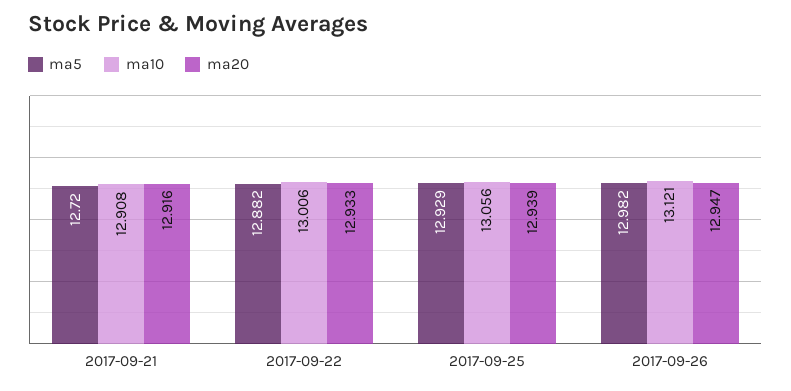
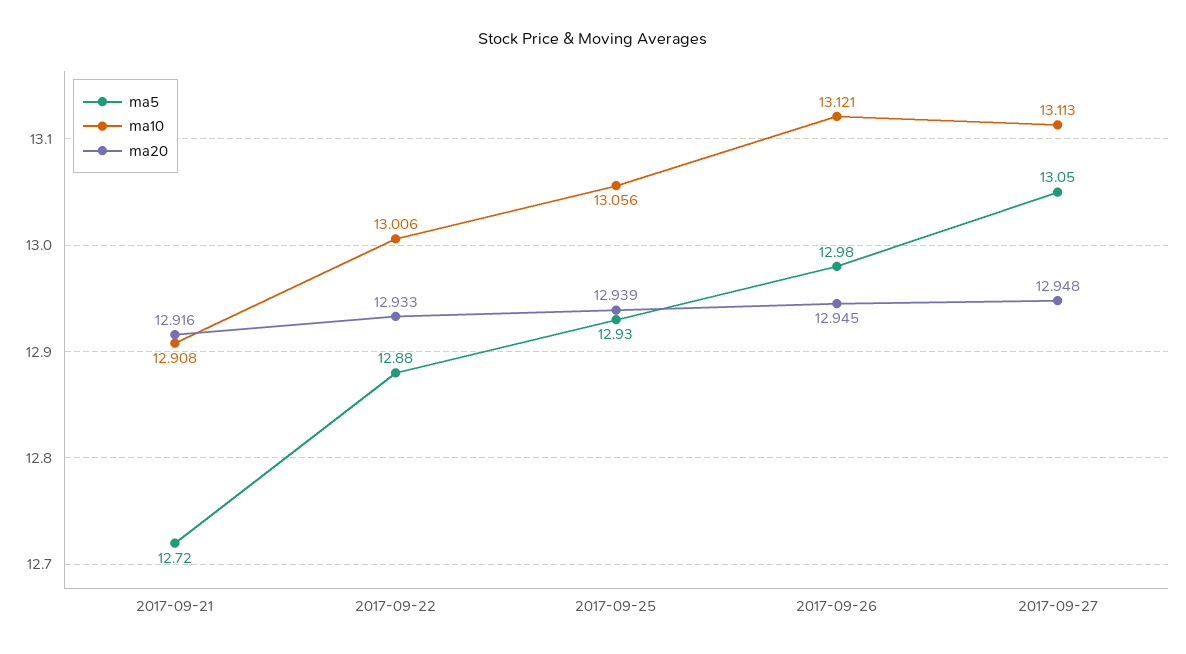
ma20, 2017-09-26: 12.947 -> 12.945
ma5, 2017-09-27: none -> 13.05
ma10, 2017-09-27: none -> 13.113
ma20, 2017-09-27: none -> 12.948

